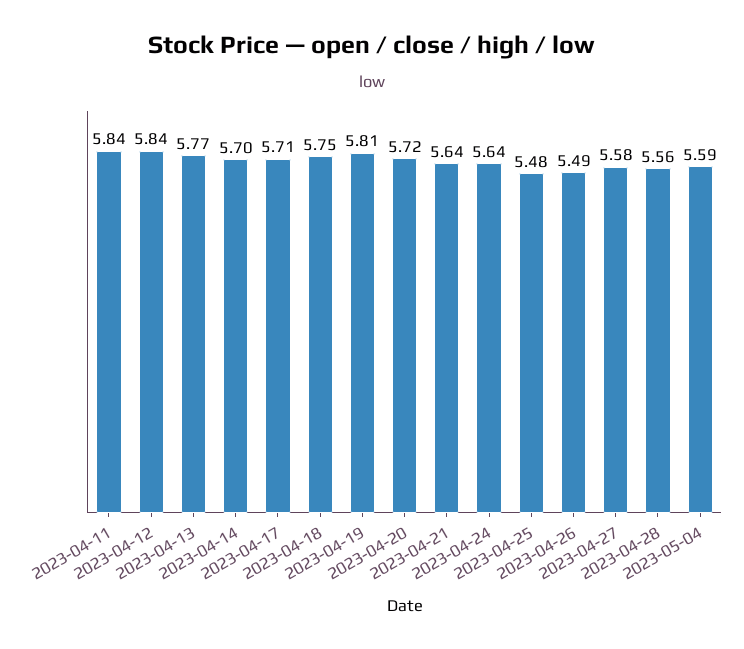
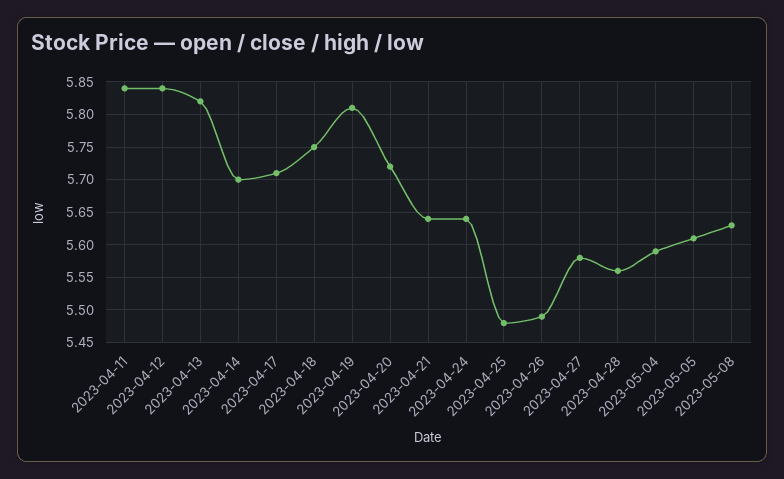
2023-04-13: 5.77 -> 5.82
2023-05-05: none -> 5.61
2023-05-08: none -> 5.63

